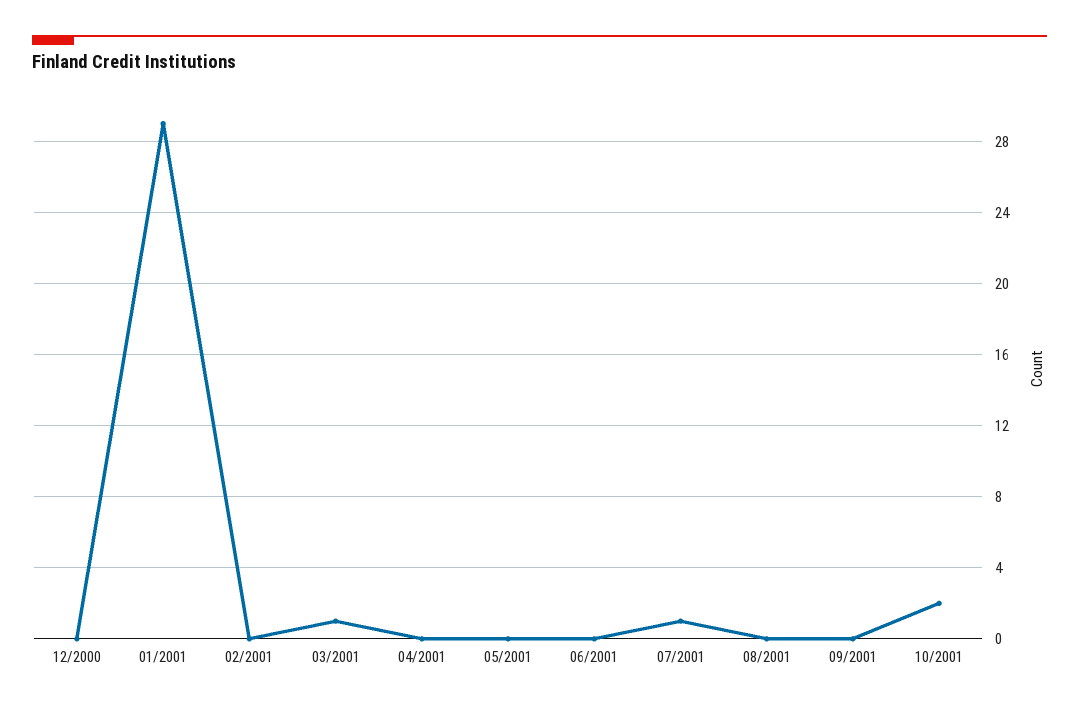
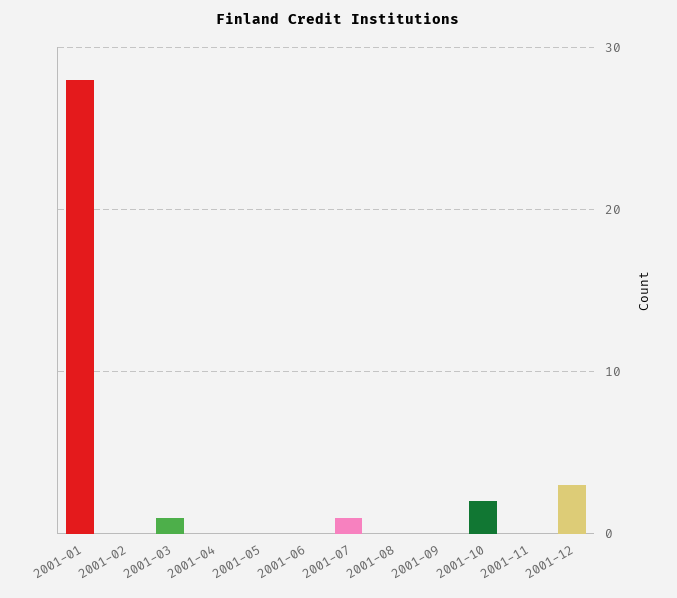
12/2000: 0 -> none
01/2001: 29 -> 28
2001-11: none -> 0
2001-12: none -> 3

